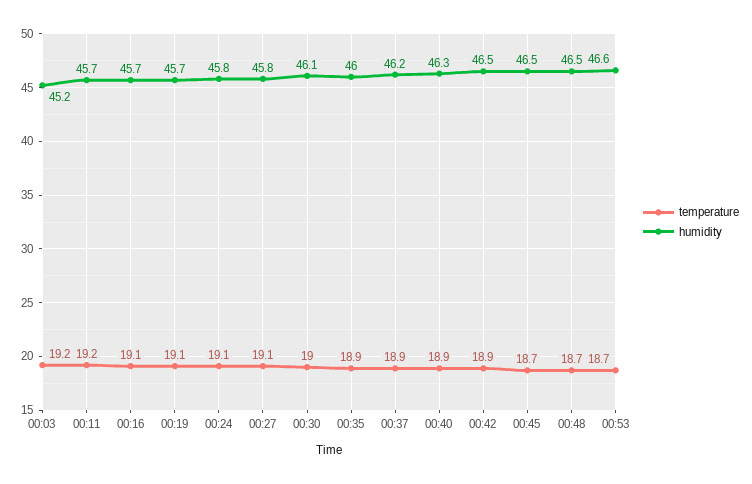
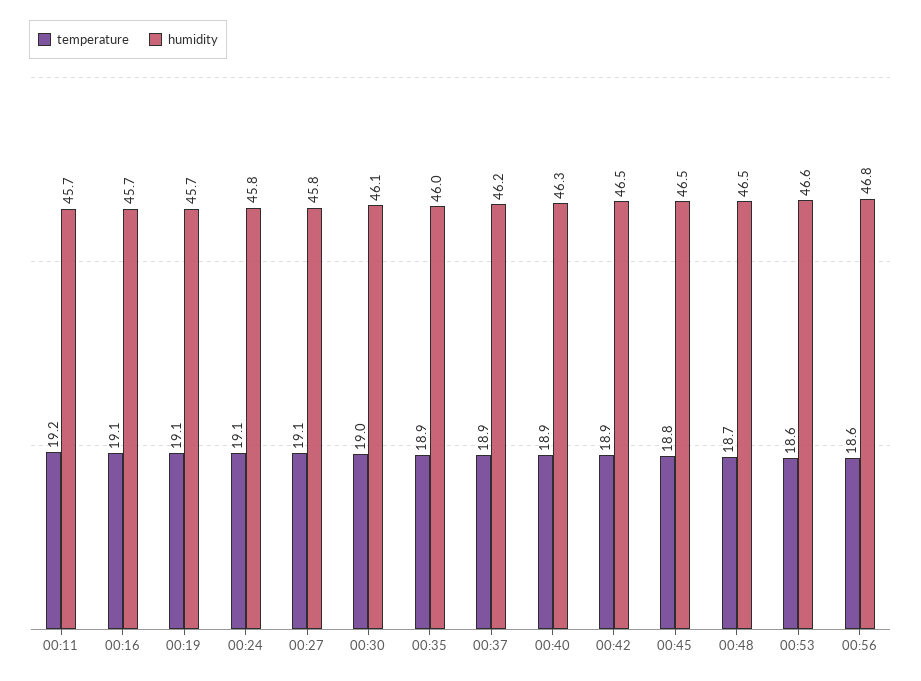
temperature, 00:03: 19.2 -> none
humidity, 00:03: 45.2 -> none
temperature, 00:45: 18.7 -> 18.8
temperature, 00:53: 18.7 -> 18.6
temperature, 00:56: none -> 18.6
humidity, 00:56: none -> 46.8

